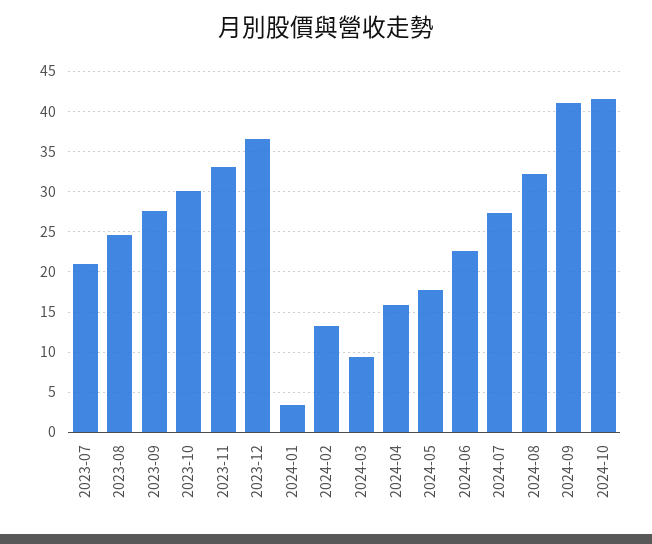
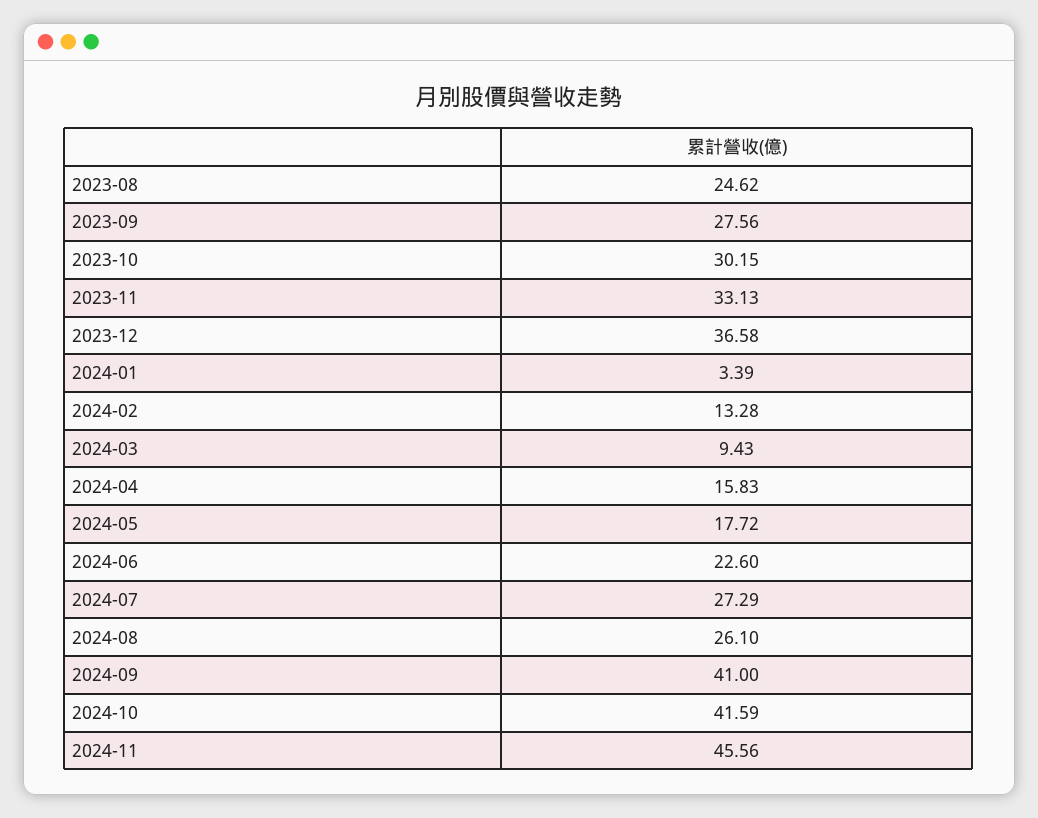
2023-07: 21 -> none
2024-08: 32 -> 26.1
2024-11: none -> 45.56

